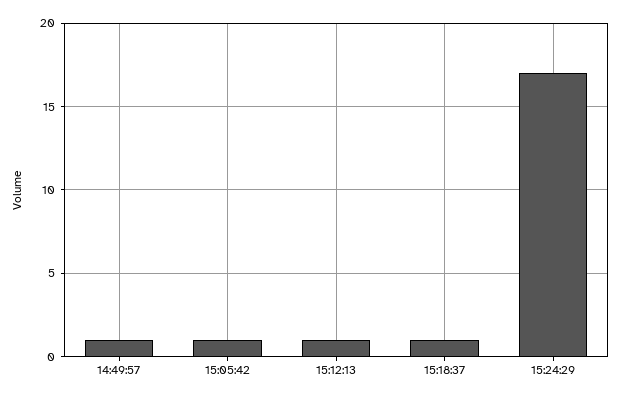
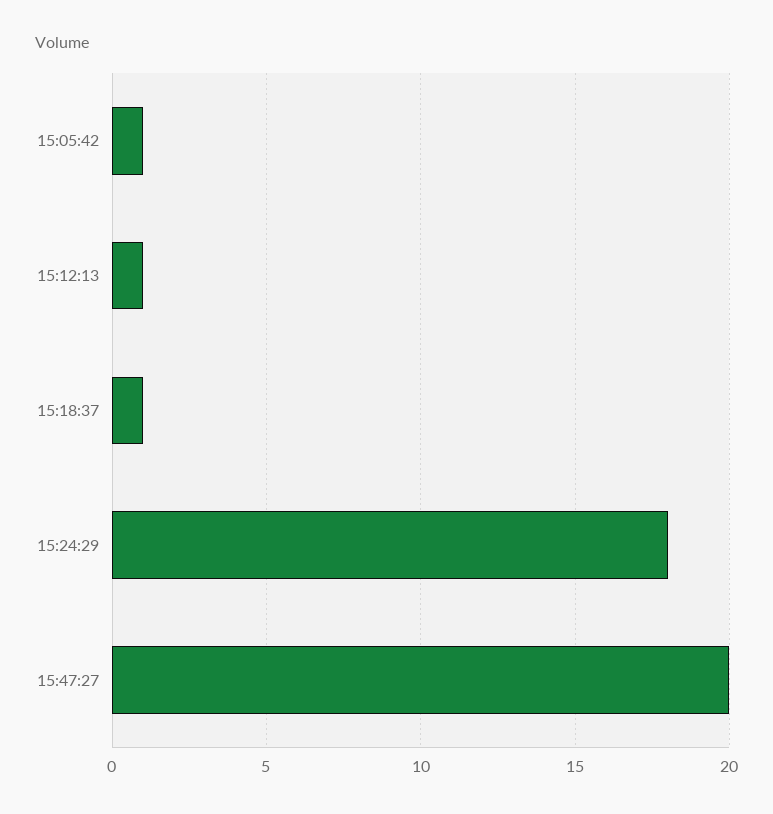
14:49:57: 1 -> none
15:24:29: 17 -> 18
15:47:27: none -> 20

